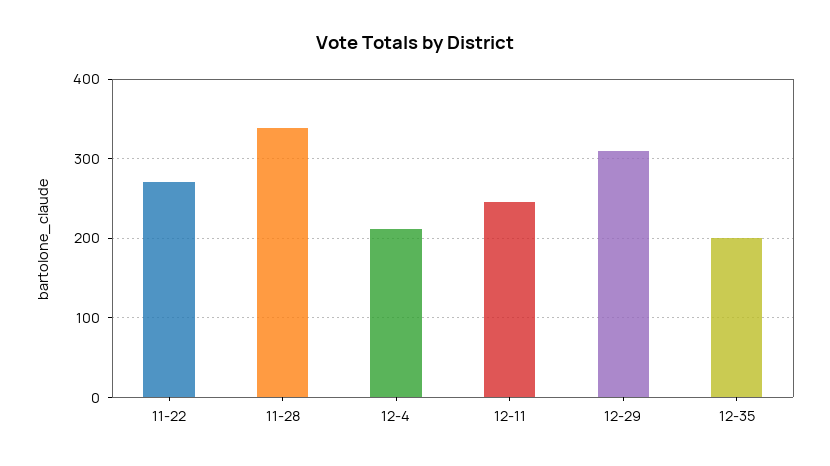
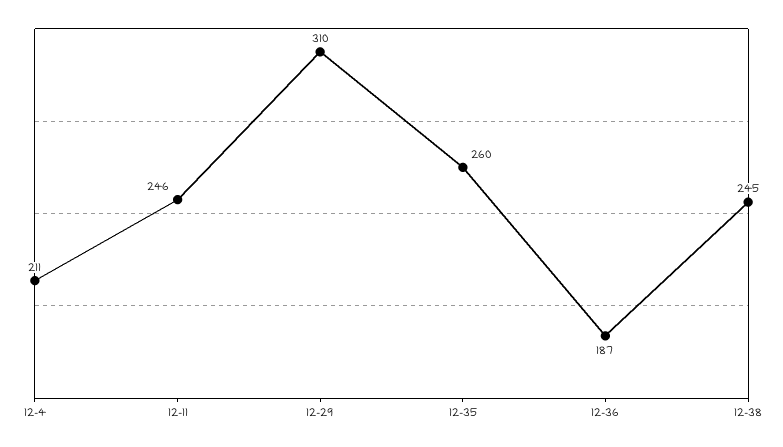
11-22: 270 -> none
11-28: 340 -> none
12-35: 200 -> 260
12-36: none -> 187
12-38: none -> 245

